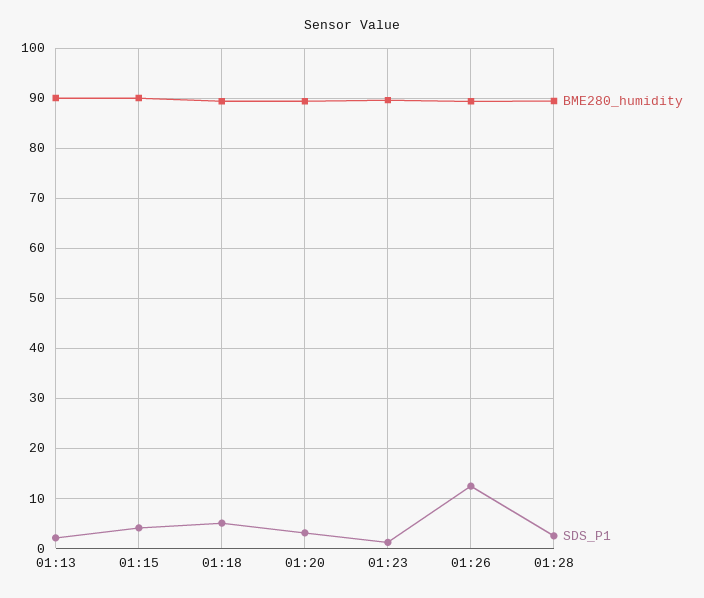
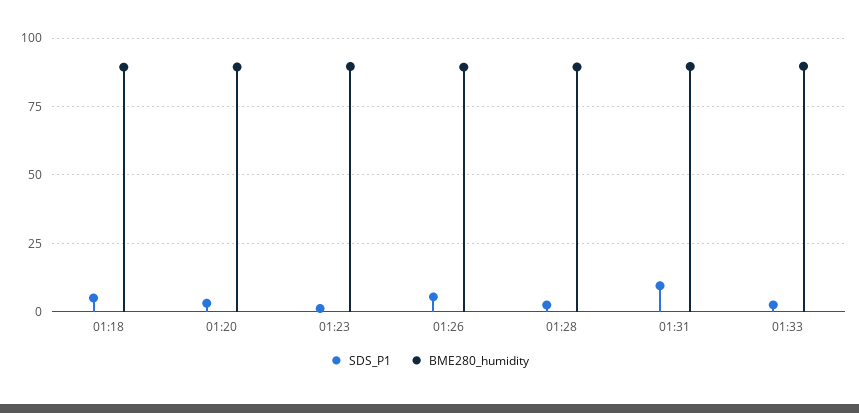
BME280_humidity, 01:13: 90 -> none
SDS_P1, 01:13: 2 -> none
BME280_humidity, 01:15: 90 -> none
SDS_P1, 01:15: 4 -> none
SDS_P1, 01:26: 12 -> 5
SDS_P1, 01:31: none -> 10
BME280_humidity, 01:31: none -> 90
SDS_P1, 01:33: none -> 2.5
BME280_humidity, 01:33: none -> 90

